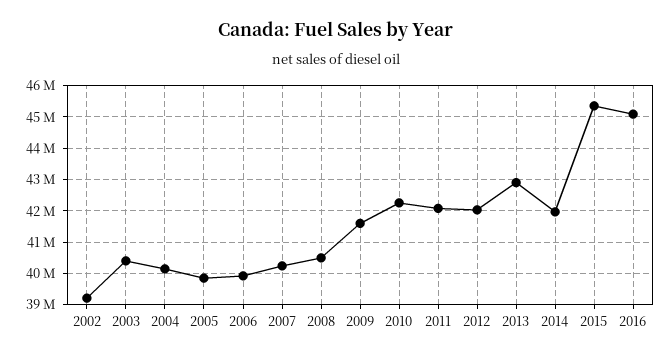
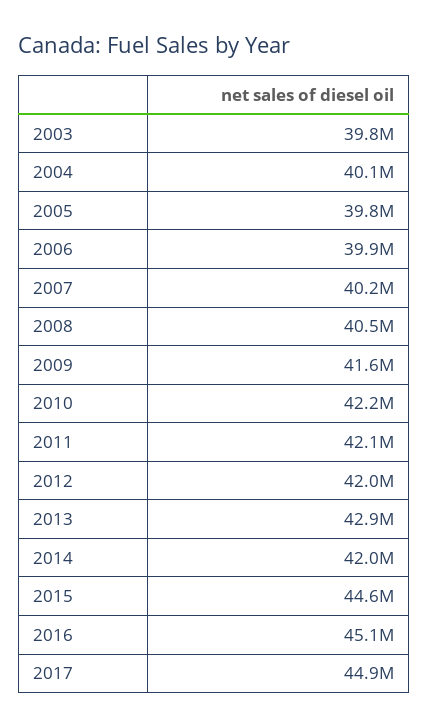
2002: 39200000 -> none
2003: 40400000 -> 39800000
2015: 45400000 -> 44600000
2017: none -> 44900000

